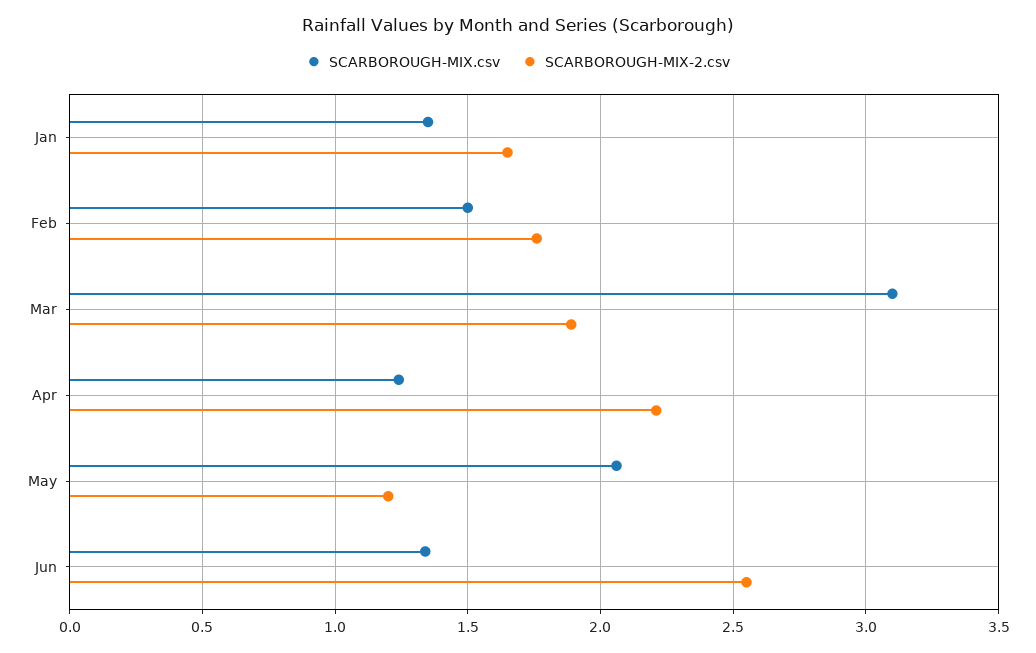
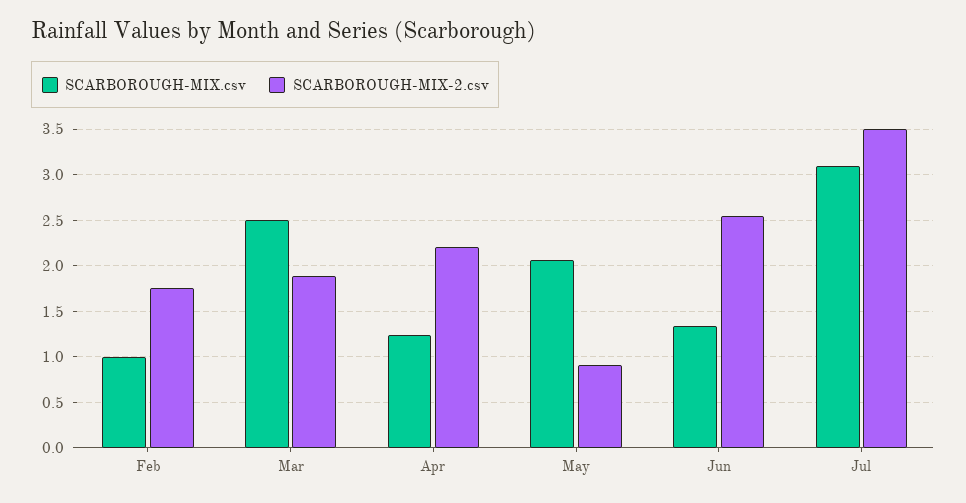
SCARBOROUGH-MIX.csv, Jan: 1.35 -> none
SCARBOROUGH-MIX-2.csv, Jan: 1.65 -> none
SCARBOROUGH-MIX.csv, Feb: 1.5 -> 1
SCARBOROUGH-MIX.csv, Mar: 3.1 -> 2.5
SCARBOROUGH-MIX-2.csv, May: 1.2 -> 0.9
SCARBOROUGH-MIX.csv, Jul: none -> 3.1
SCARBOROUGH-MIX-2.csv, Jul: none -> 3.5

